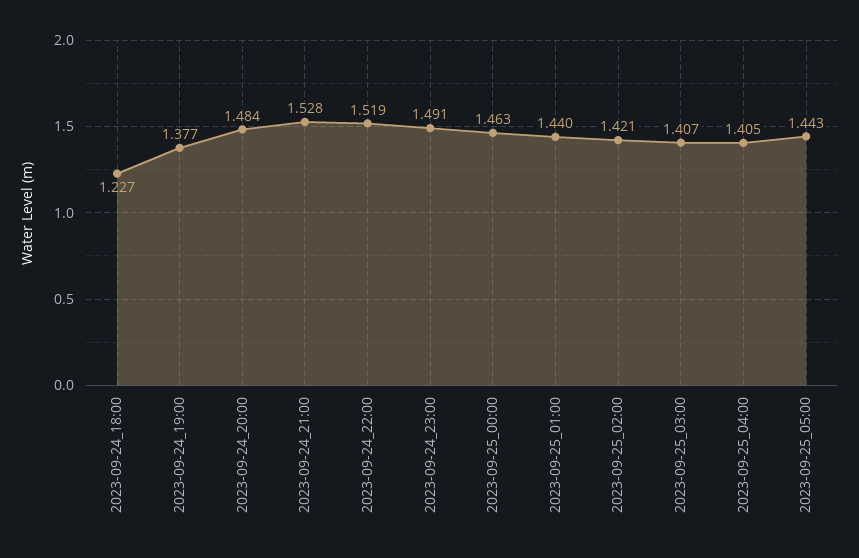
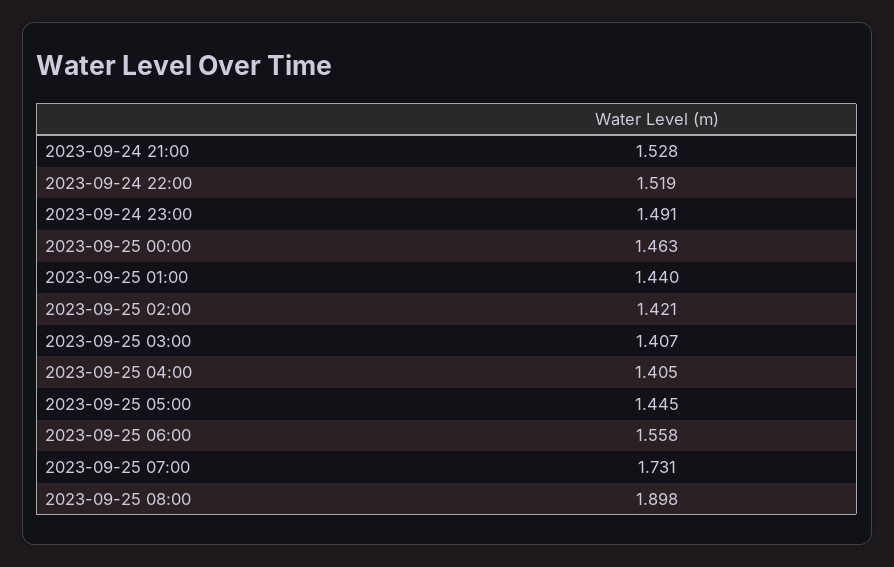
2023-09-24_18:00: 1.227 -> none
2023-09-24_19:00: 1.377 -> none
2023-09-24_20:00: 1.484 -> none
2023-09-25_05:00: 1.443 -> 1.445
2023-09-25 06:00: none -> 1.558
2023-09-25 07:00: none -> 1.731
2023-09-25 08:00: none -> 1.898

